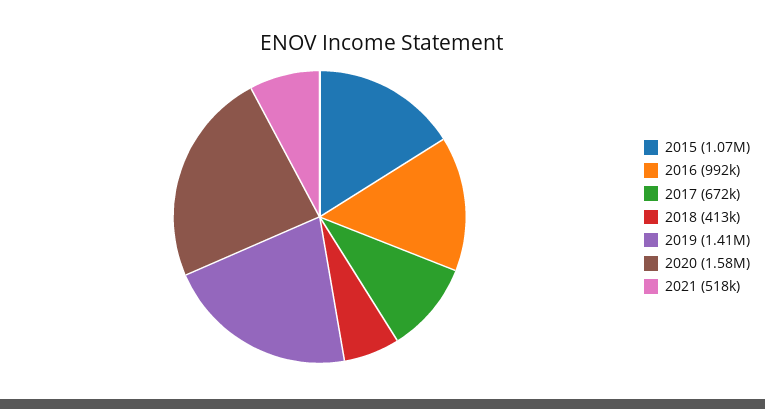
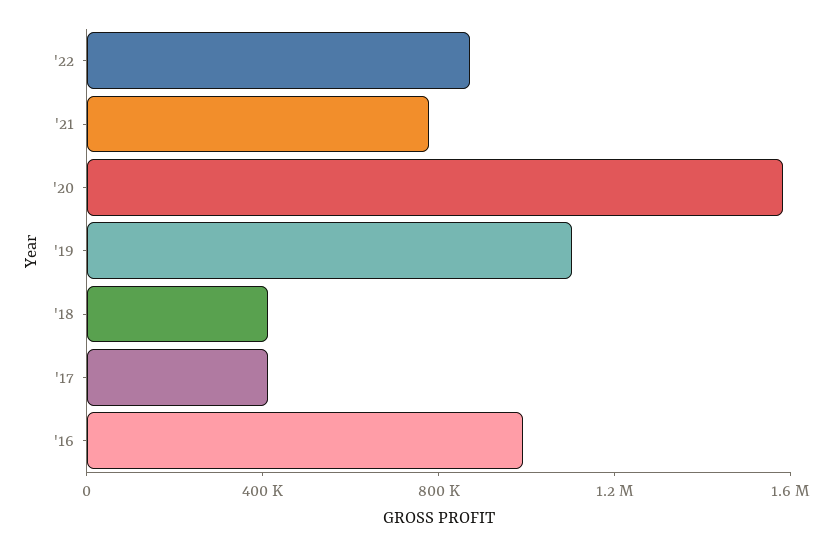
2015: 1070000 -> none
2017: 672000 -> 400000
2019: 1410000 -> 1100000
2021: 518000 -> 800000
'22: none -> 900000

